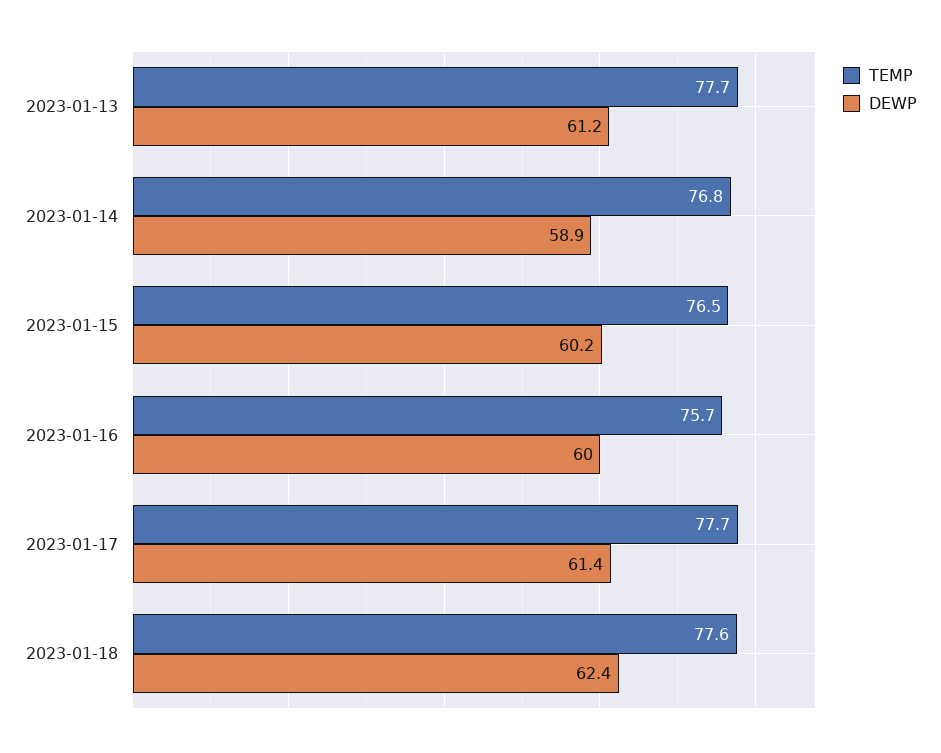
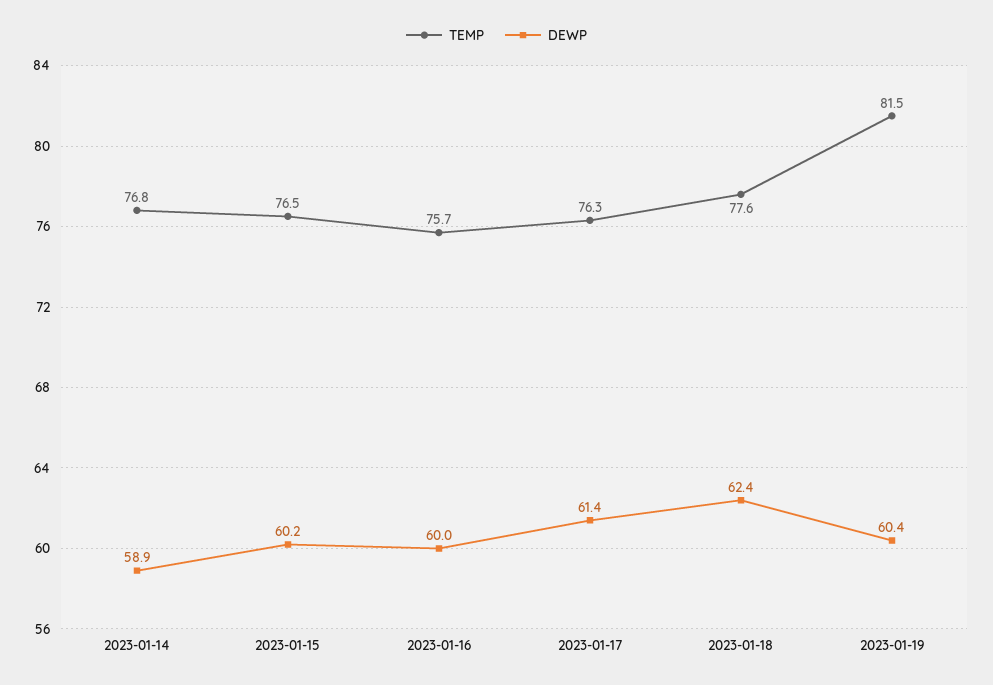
TEMP, 2023-01-13: 77.7 -> none
DEWP, 2023-01-13: 61.2 -> none
TEMP, 2023-01-17: 77.7 -> 76.3
TEMP, 2023-01-19: none -> 81.5
DEWP, 2023-01-19: none -> 60.4

